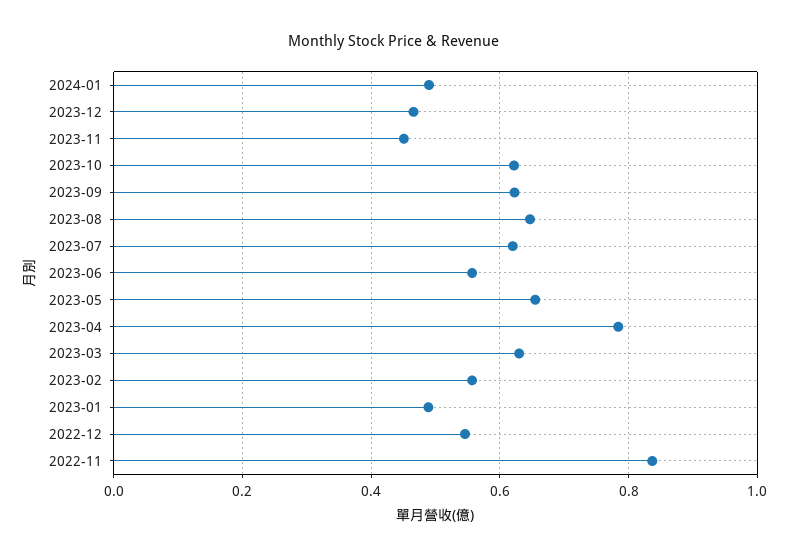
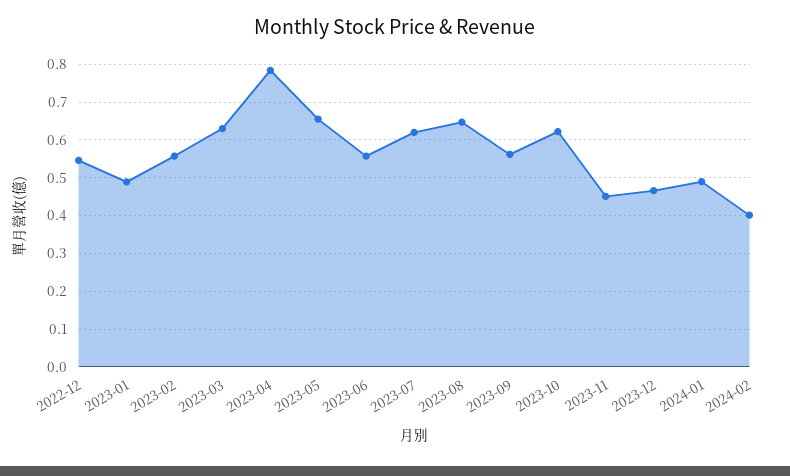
2023-09: 0.62 -> 0.56
2022-11: 0.84 -> none
2024-02: none -> 0.4

